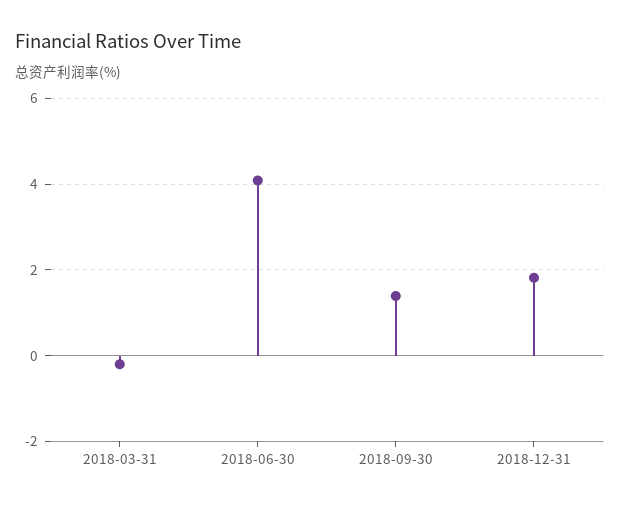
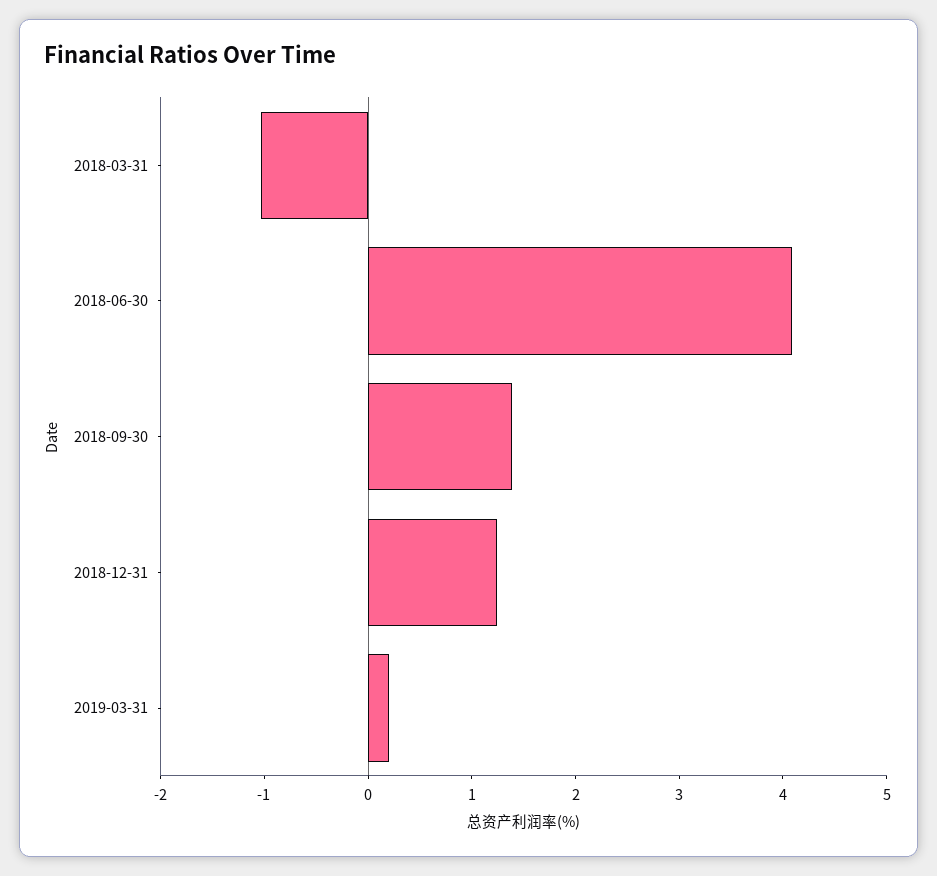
2018-03-31: -0.2 -> -1
2018-12-31: 1.8 -> 1.2
2019-03-31: none -> 0.2

